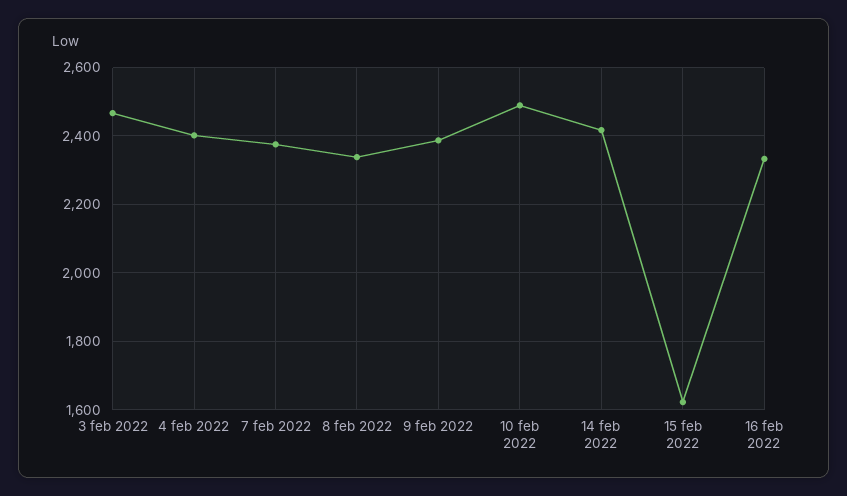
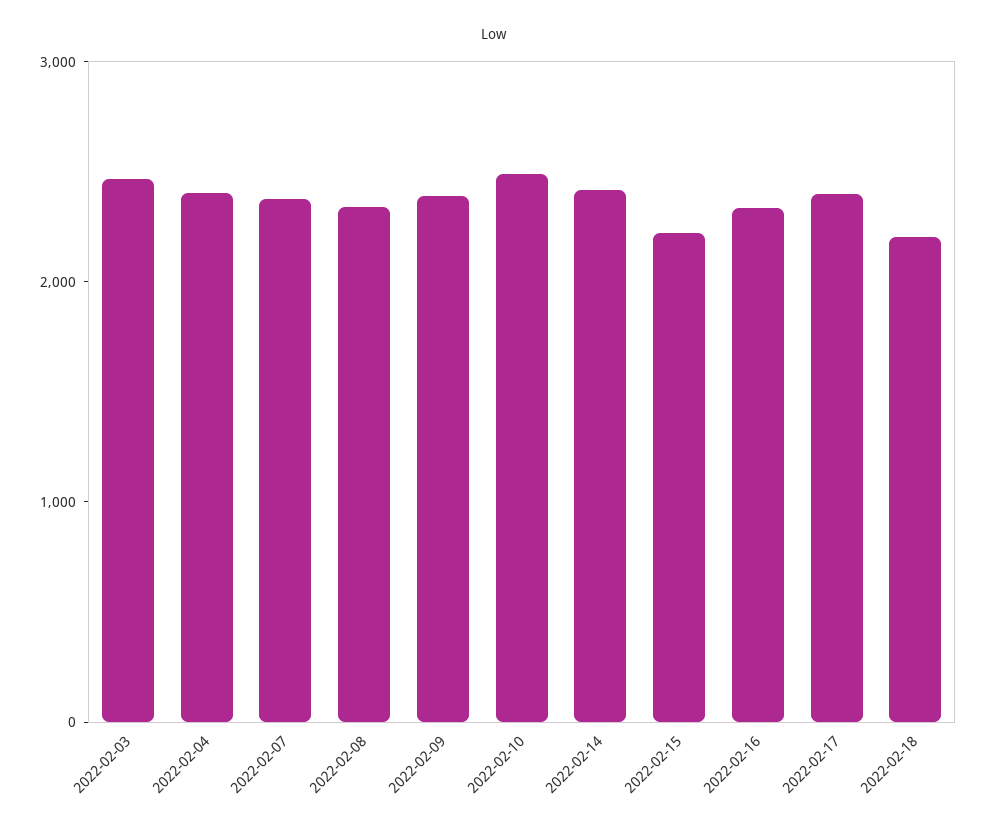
15 feb 2022: 1620 -> 2200
2022-02-17: none -> 2400
2022-02-18: none -> 2200

